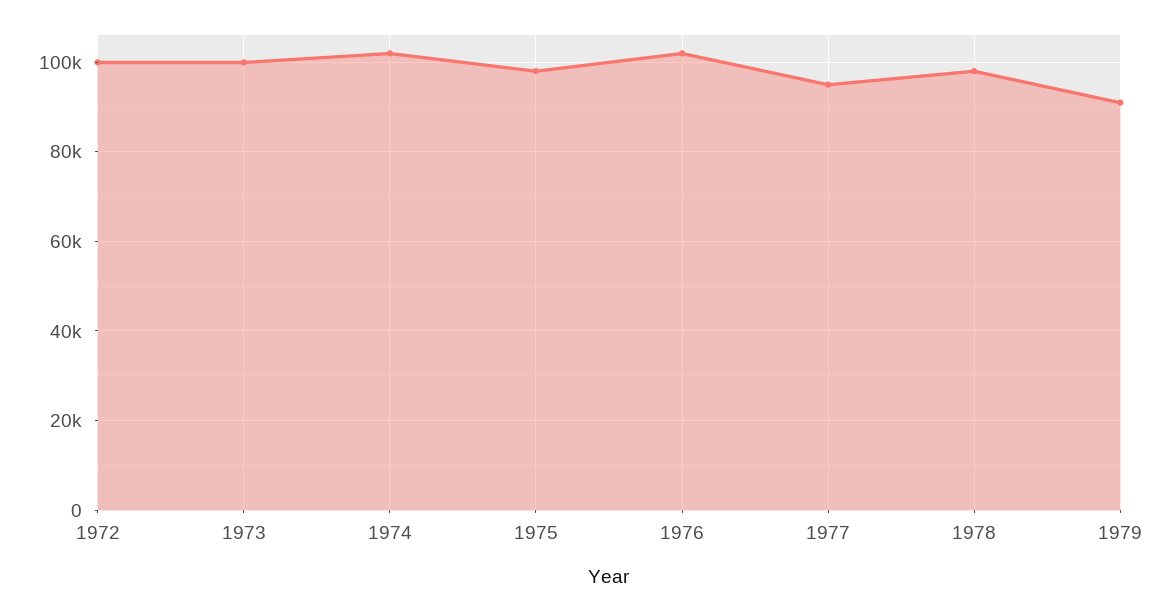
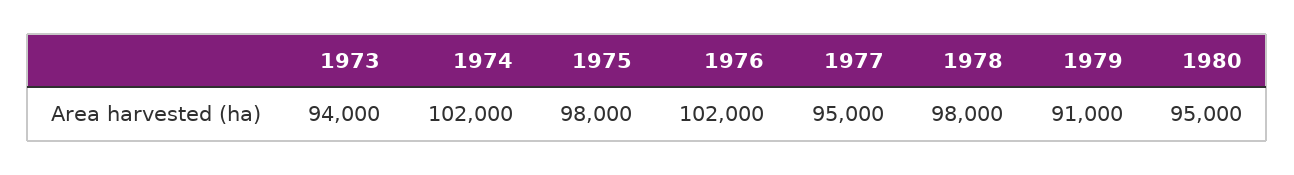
1972: 100000 -> none
1973: 100000 -> 94000
1980: none -> 95000

